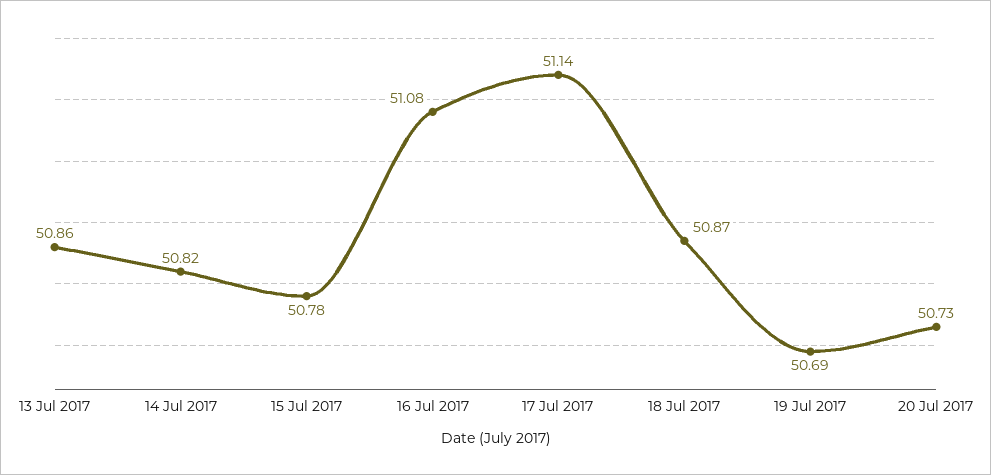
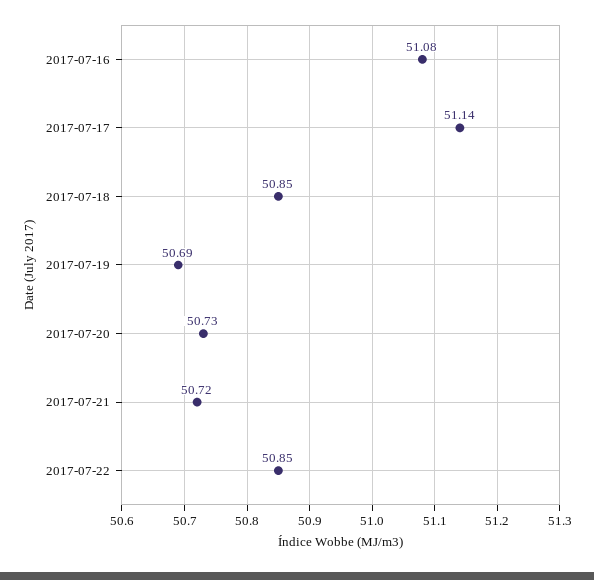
13 Jul 2017: 50.86 -> none
14 Jul 2017: 50.82 -> none
15 Jul 2017: 50.78 -> none
18 Jul 2017: 50.87 -> 50.85
2017-07-21: none -> 50.72
2017-07-22: none -> 50.85

